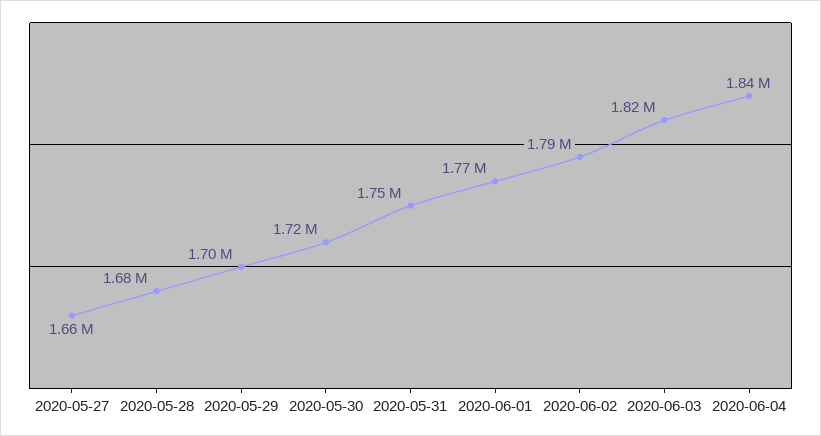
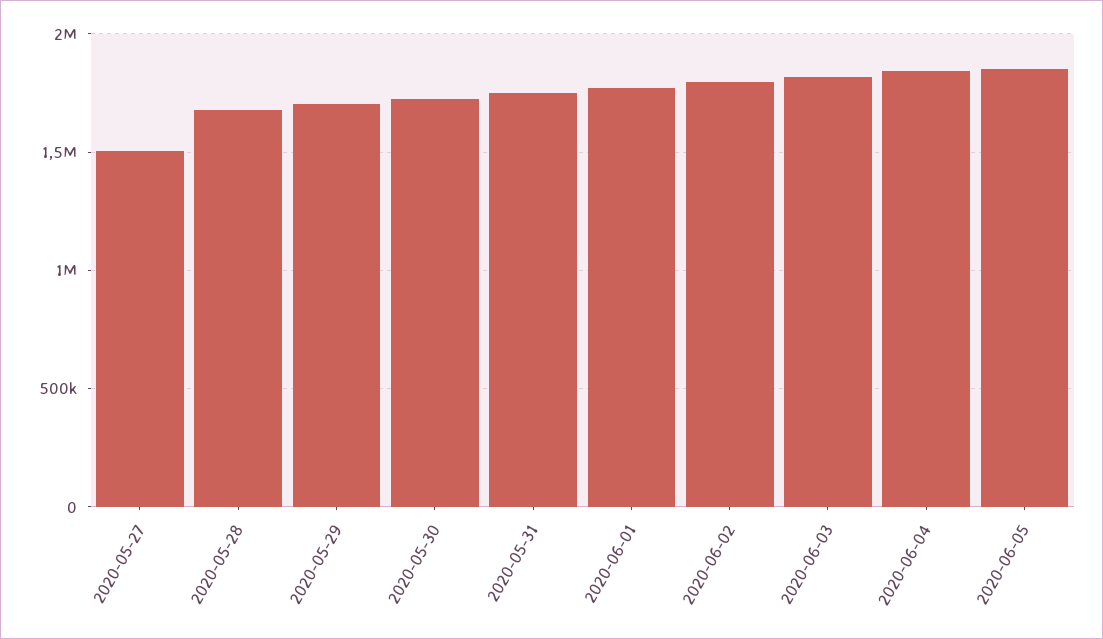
2020-05-27: 1660000 -> 1500000
2020-06-05: none -> 1850000

